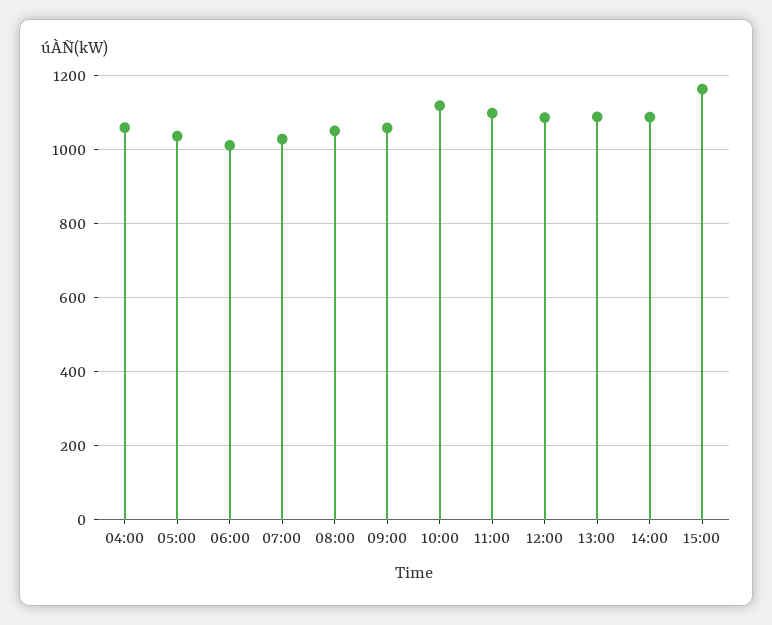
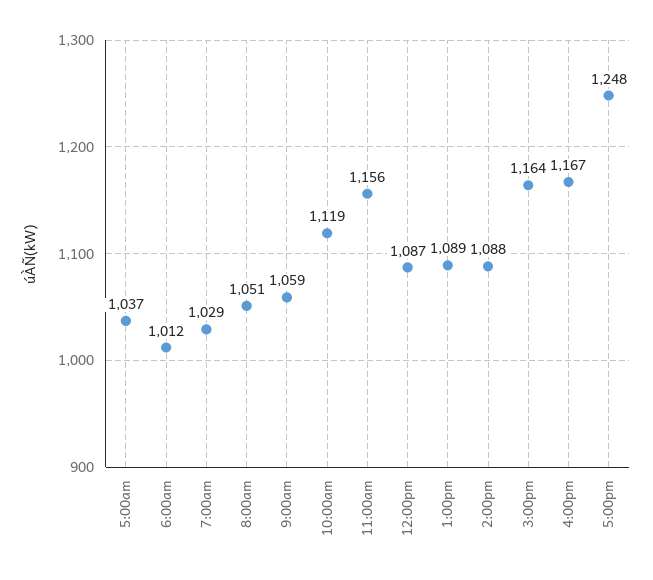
04:00: 1060 -> none
11:00: 1100 -> 1156
4:00pm: none -> 1167
5:00pm: none -> 1248

